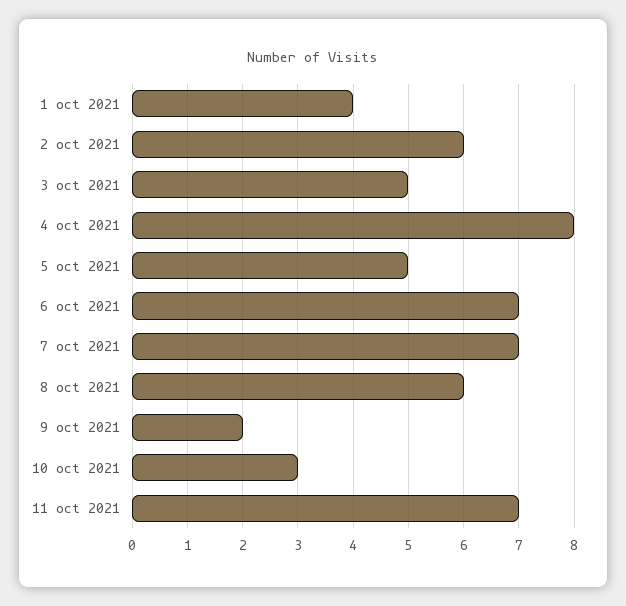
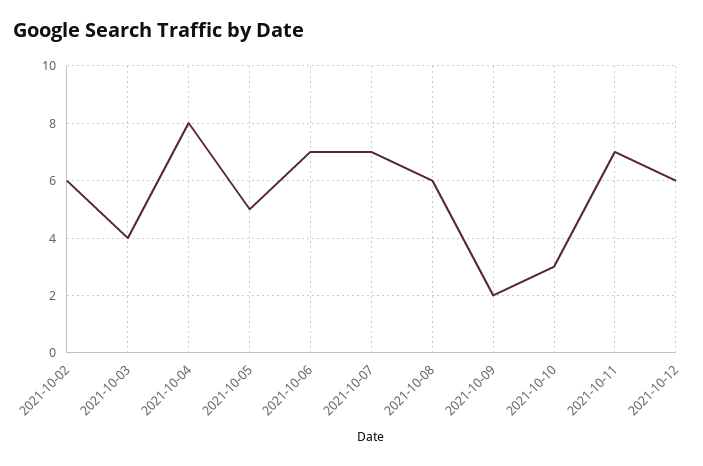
1 oct 2021: 4 -> none
3 oct 2021: 5 -> 4
2021-10-12: none -> 6

